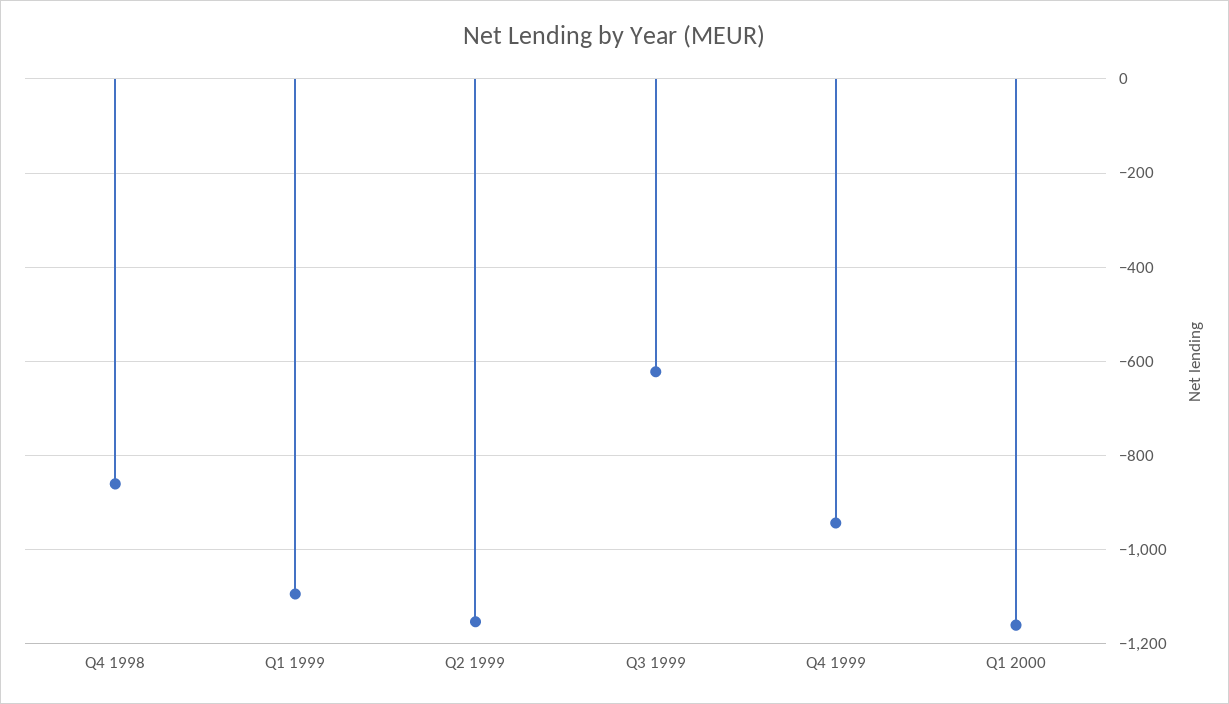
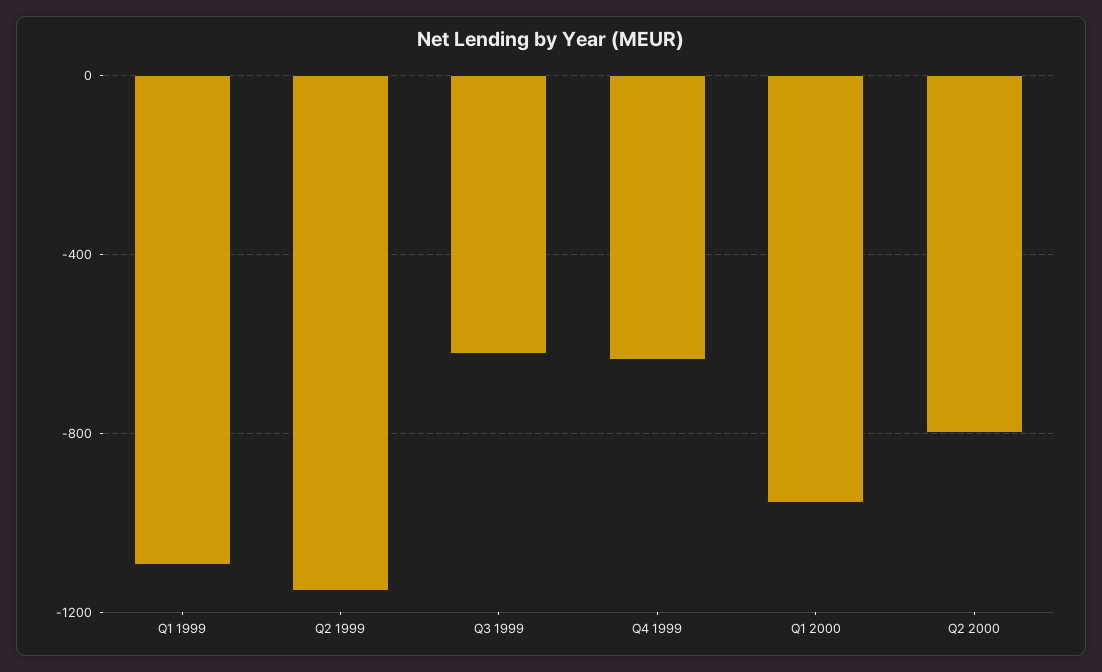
Q4 1998: -860 -> none
Q4 1999: -940 -> -650
Q1 2000: -1160 -> -950
Q2 2000: none -> -800

